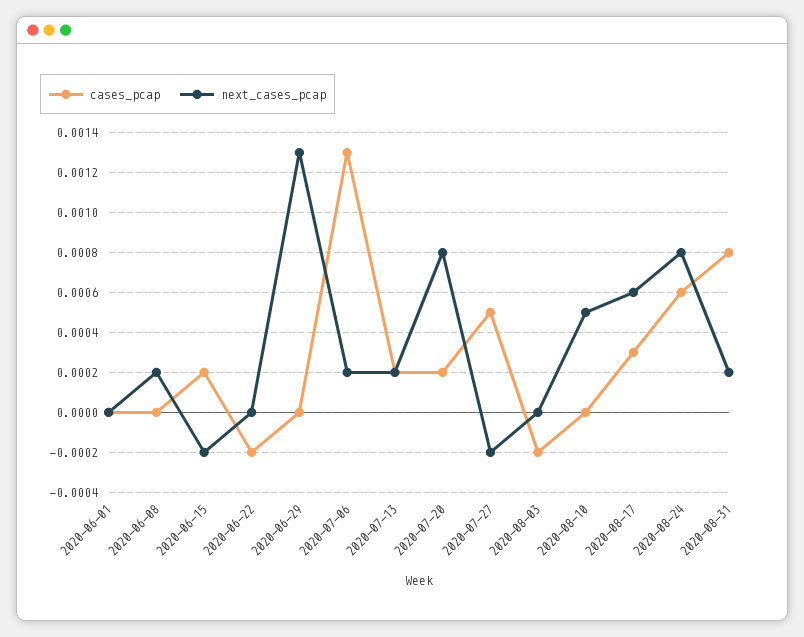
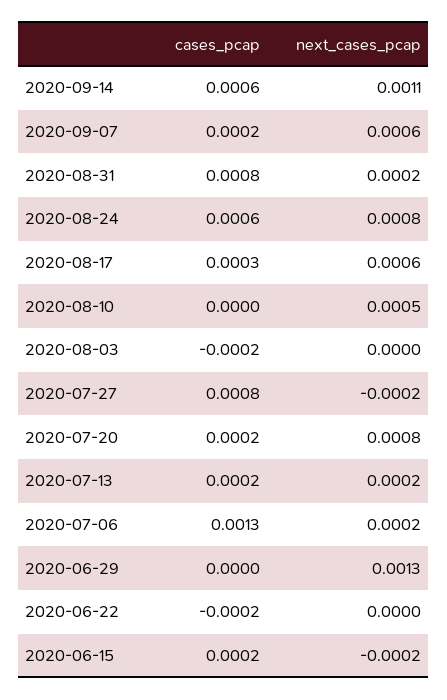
cases_pcap, 2020-06-01: 0 -> none
next_cases_pcap, 2020-06-01: 0 -> none
cases_pcap, 2020-06-08: 0 -> none
next_cases_pcap, 2020-06-08: 0.0002 -> none
cases_pcap, 2020-07-27: 0.0005 -> 0.0008
cases_pcap, 2020-09-14: none -> 0.0006
next_cases_pcap, 2020-09-14: none -> 0.0011
cases_pcap, 2020-09-07: none -> 0.0002
next_cases_pcap, 2020-09-07: none -> 0.0006

